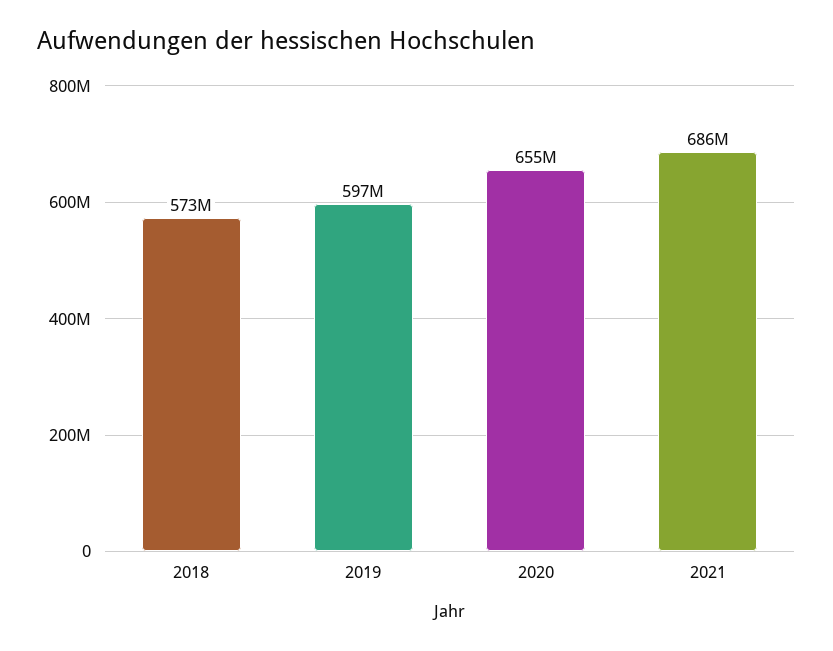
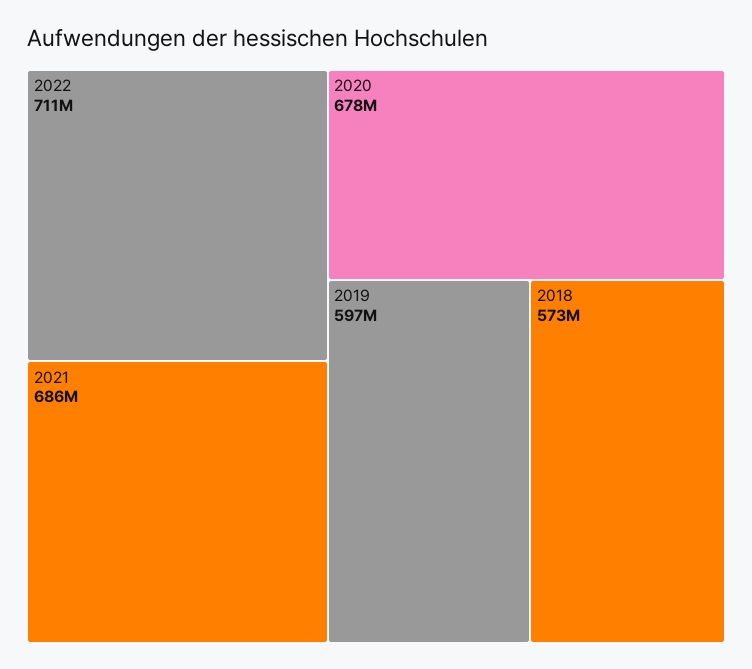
2020: 655000000 -> 678000000
2022: none -> 711000000

